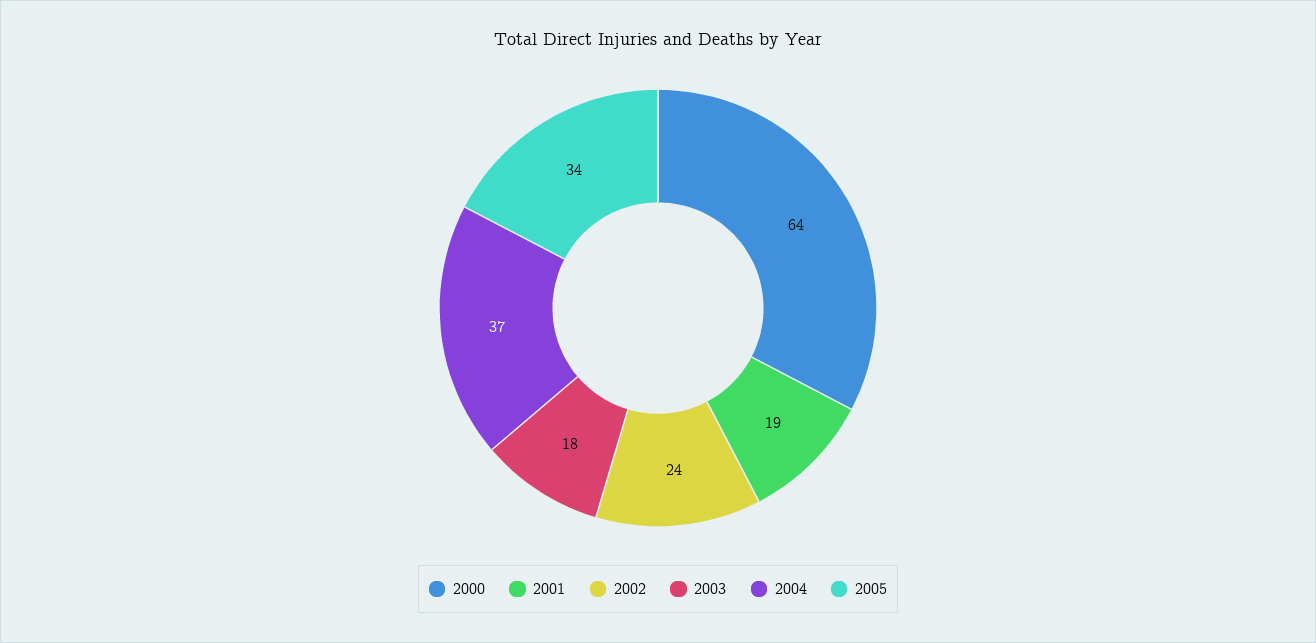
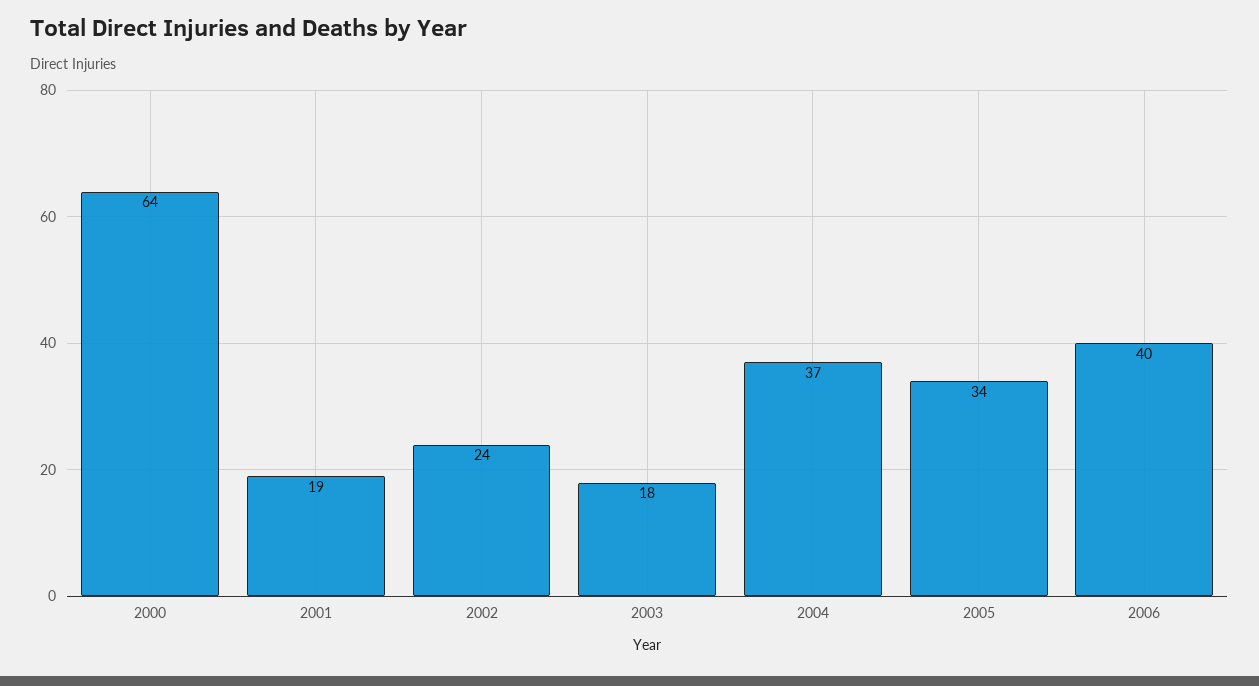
2006: none -> 40

